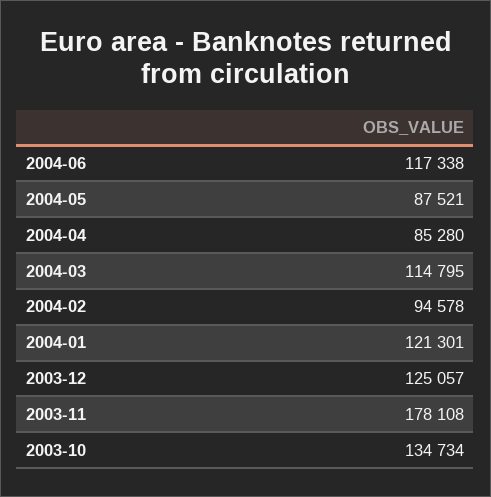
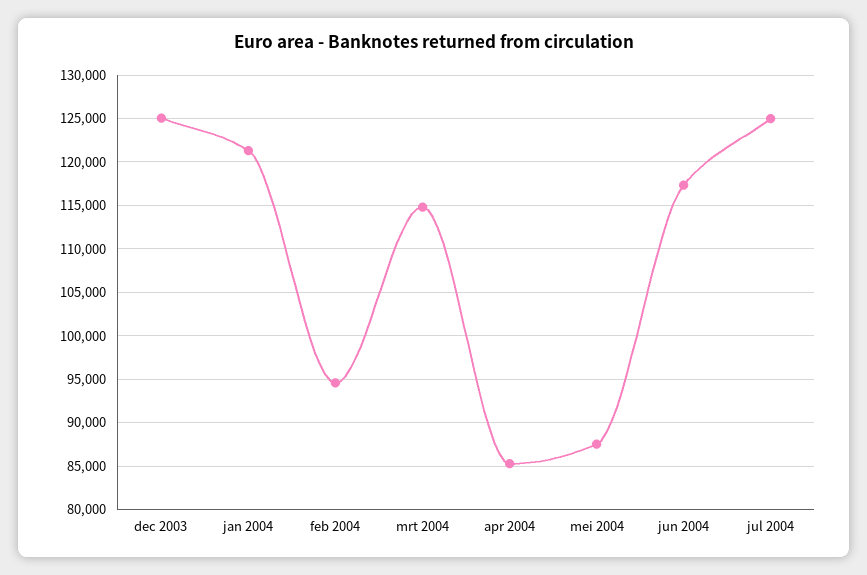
2003-11: 178108 -> none
2003-10: 134734 -> none
jul 2004: none -> 125000

